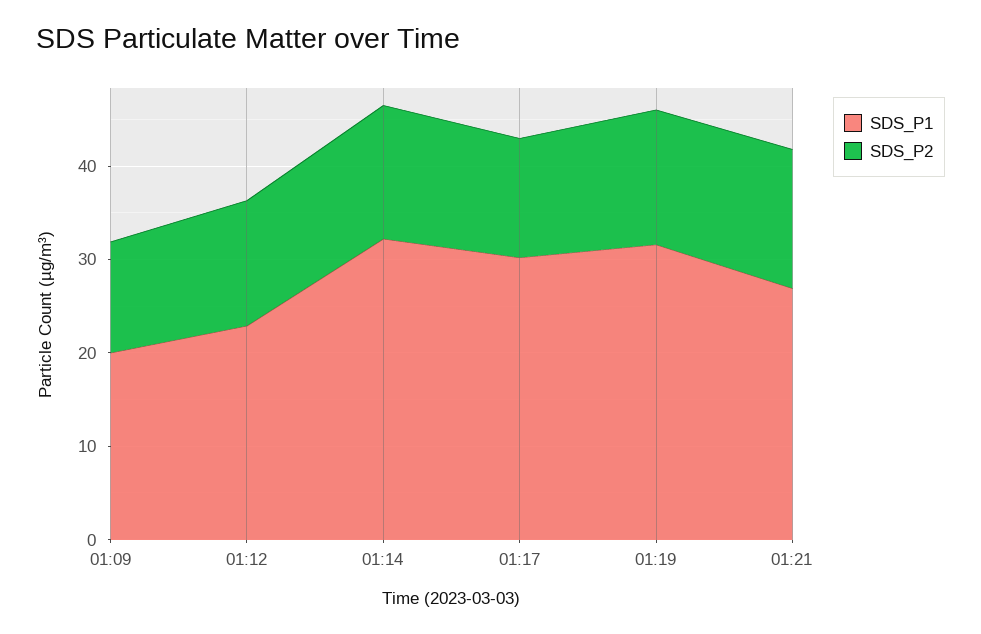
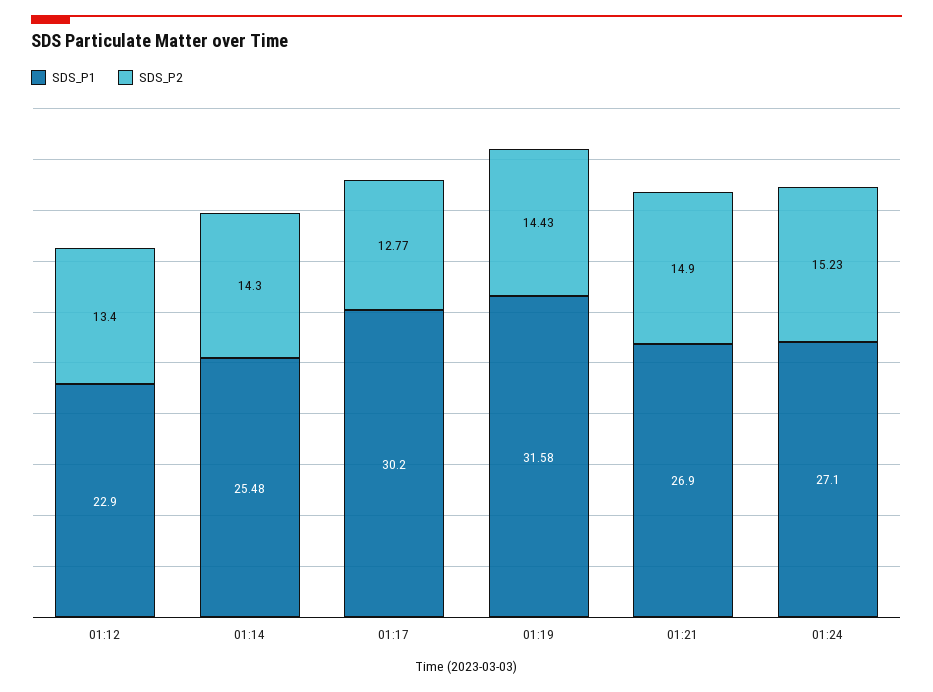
SDS_P1, 01:09: 20 -> none
SDS_P2, 01:09: 12 -> none
SDS_P1, 01:14: 32 -> 25.48
SDS_P1, 01:24: none -> 27.1
SDS_P2, 01:24: none -> 15.23

